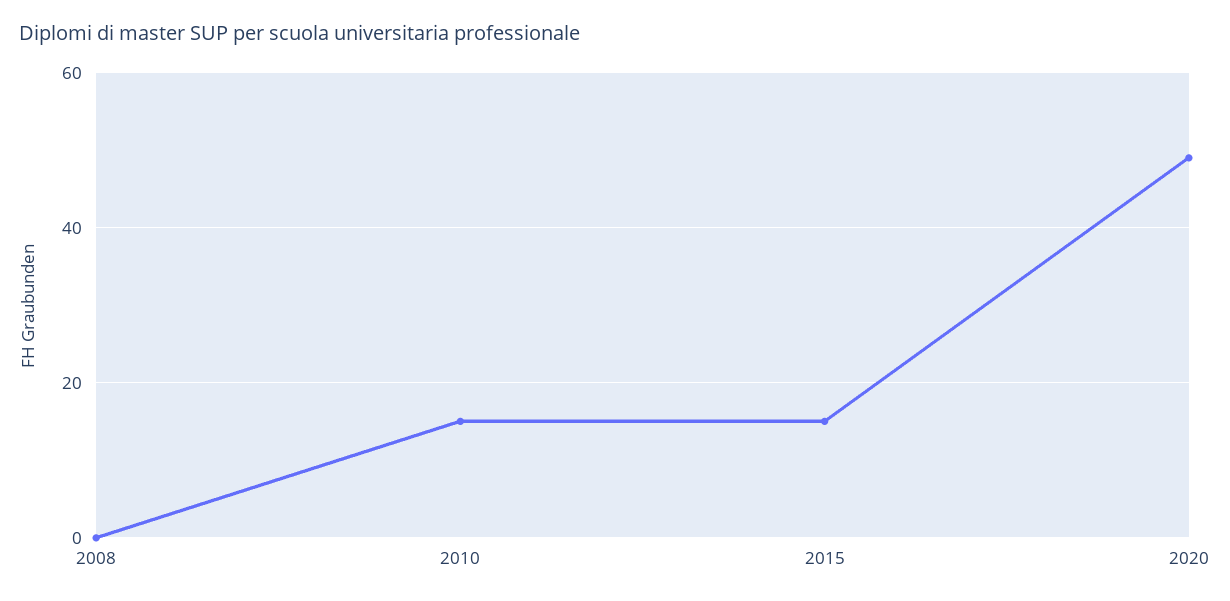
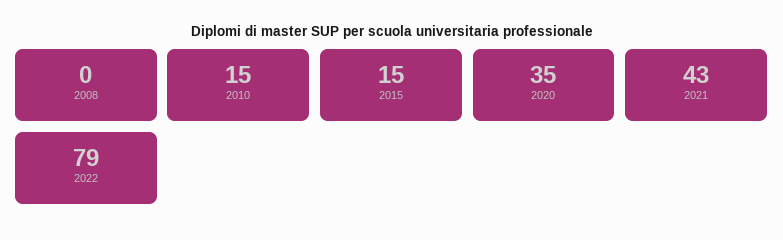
2020: 50 -> 35
2021: none -> 43
2022: none -> 79

